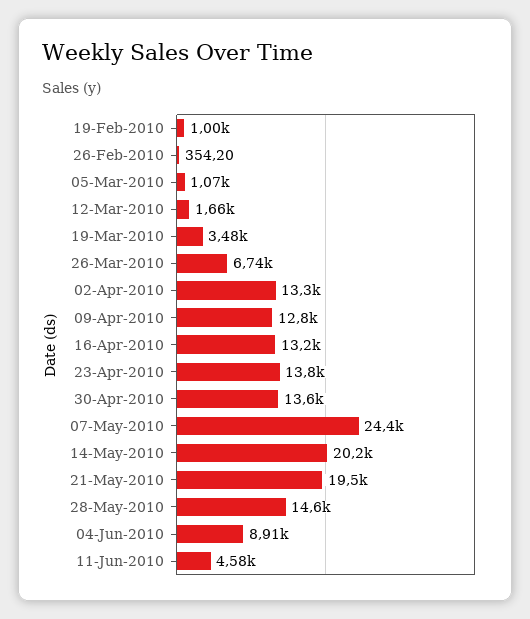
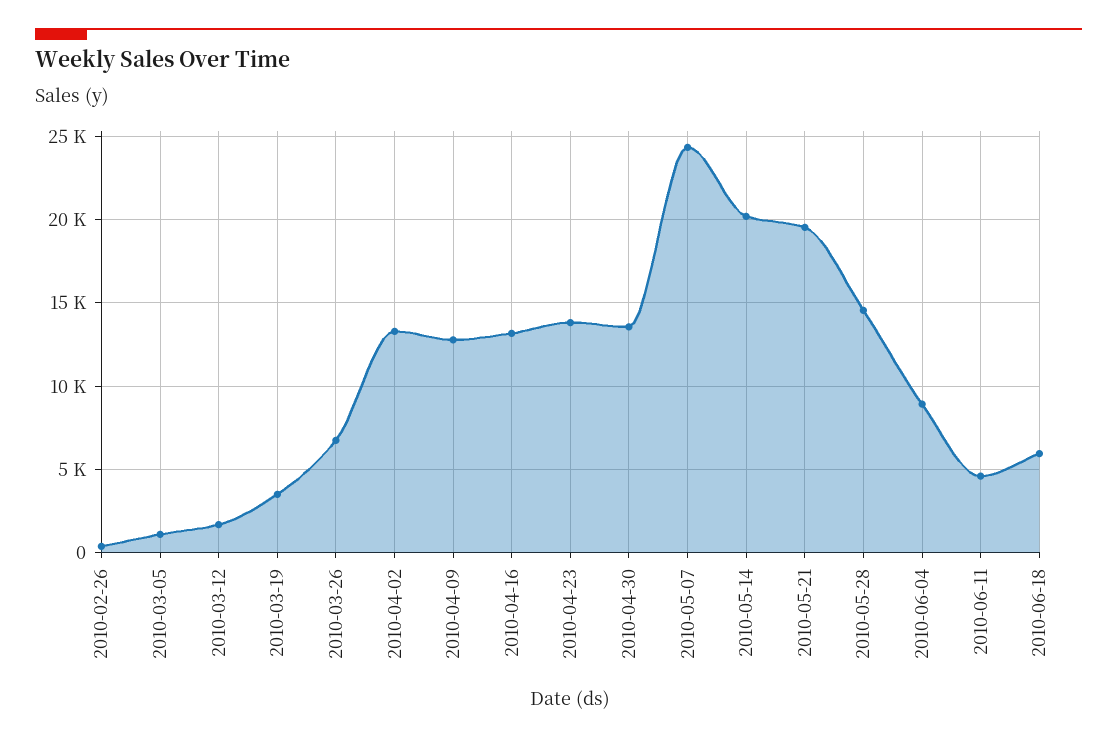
19-Feb-2010: 1000 -> none
2010-06-18: none -> 6000

